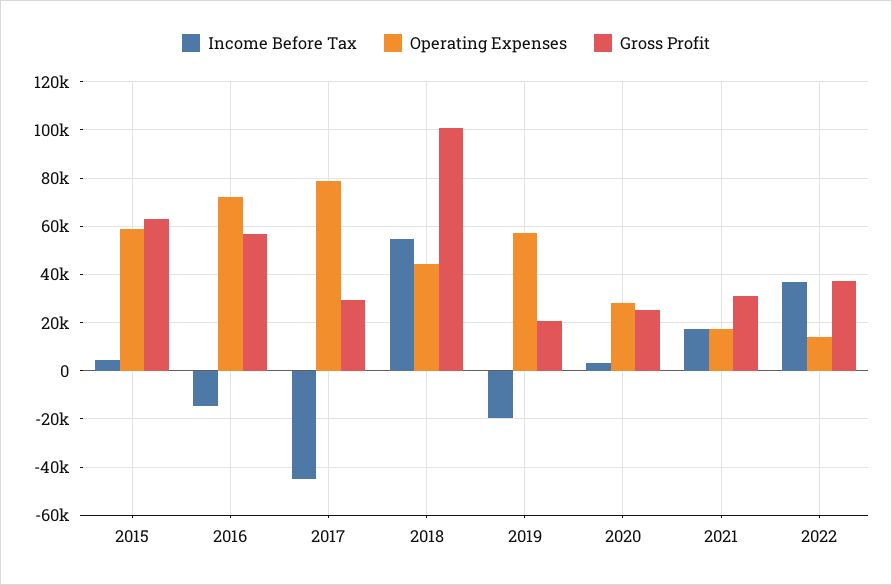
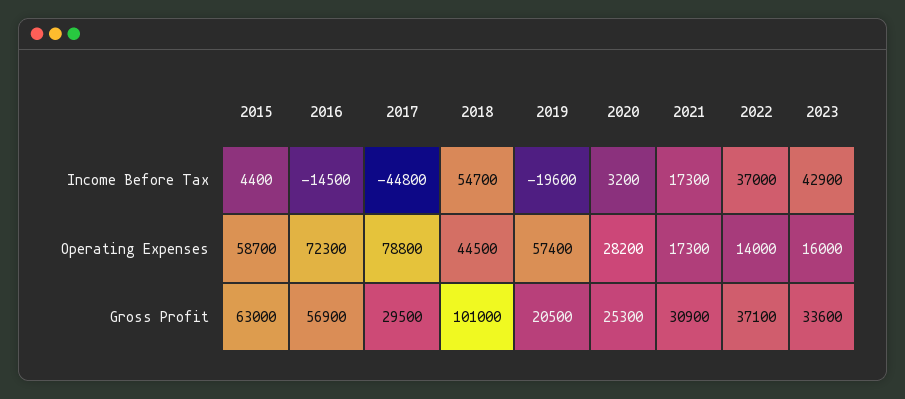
Income Before Tax, 2023: none -> 42900
Operating Expenses, 2023: none -> 16000
Gross Profit, 2023: none -> 33600

